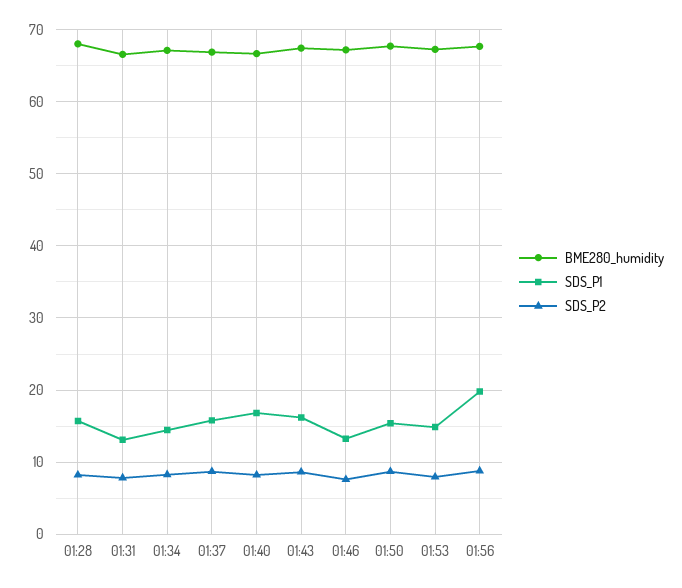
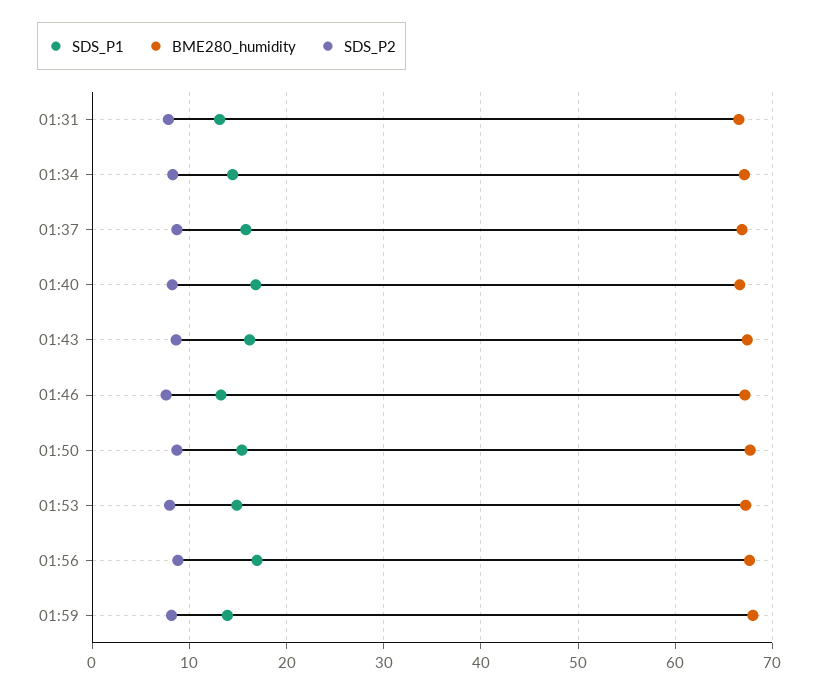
BME280_humidity, 01:28: 68 -> none
SDS_P1, 01:28: 16 -> none
SDS_P2, 01:28: 8 -> none
SDS_P1, 01:56: 20 -> 17
SDS_P1, 01:59: none -> 14
BME280_humidity, 01:59: none -> 68
SDS_P2, 01:59: none -> 8

